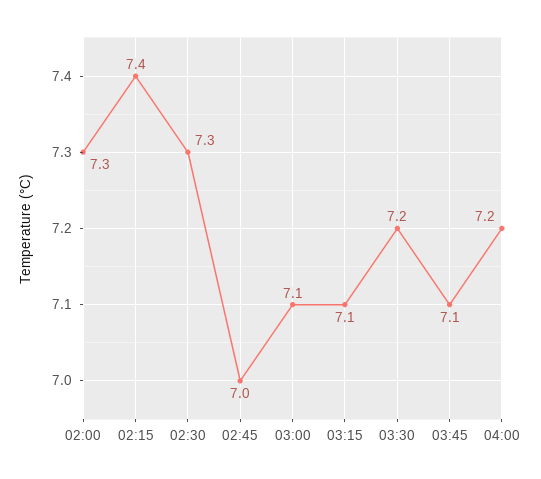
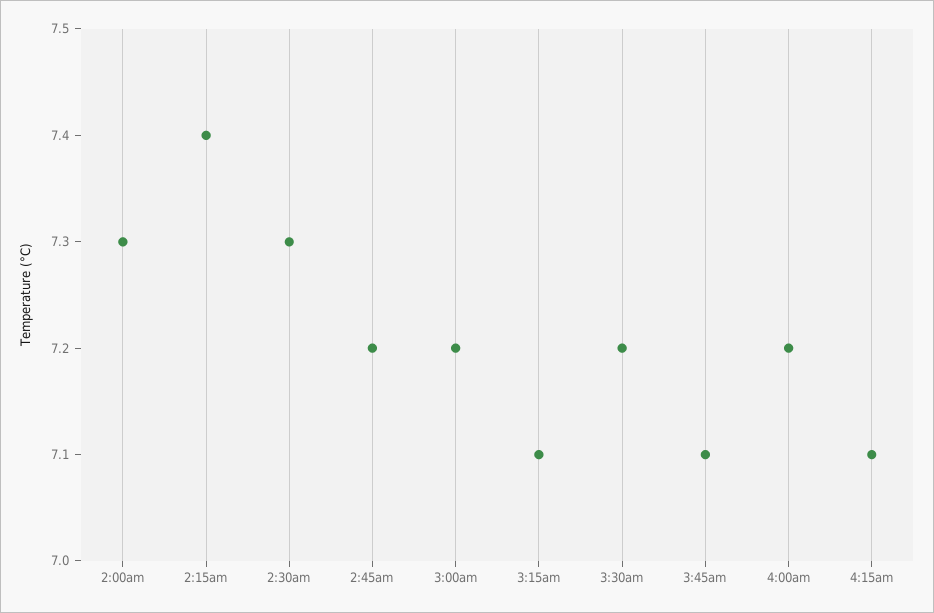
02:45: 7 -> 7.2
03:00: 7.1 -> 7.2
4:15am: none -> 7.1

